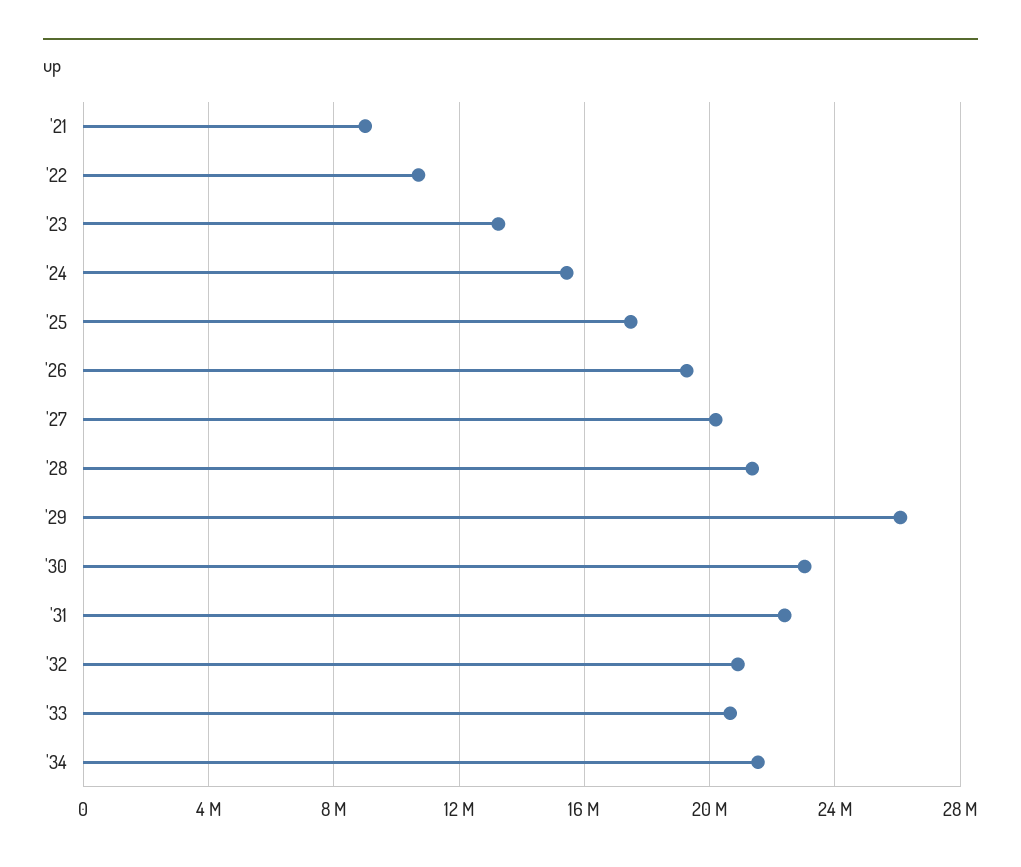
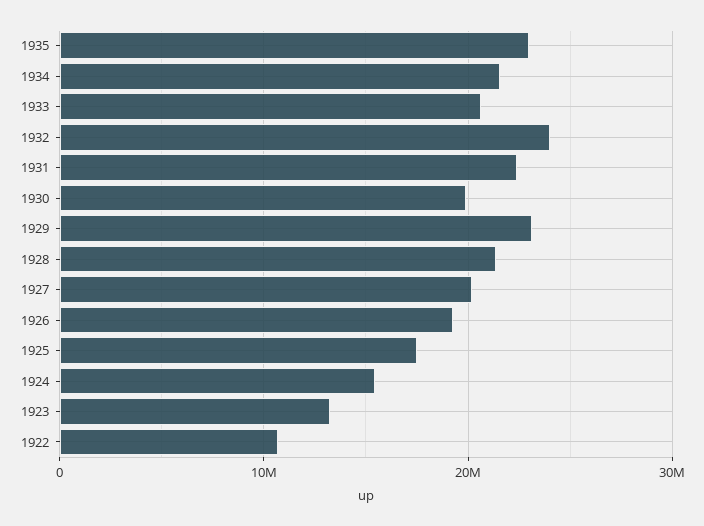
'21: 9000000 -> none
'29: 26000000 -> 23000000
'30: 23000000 -> 20000000
'32: 21000000 -> 24000000
1935: none -> 23000000

